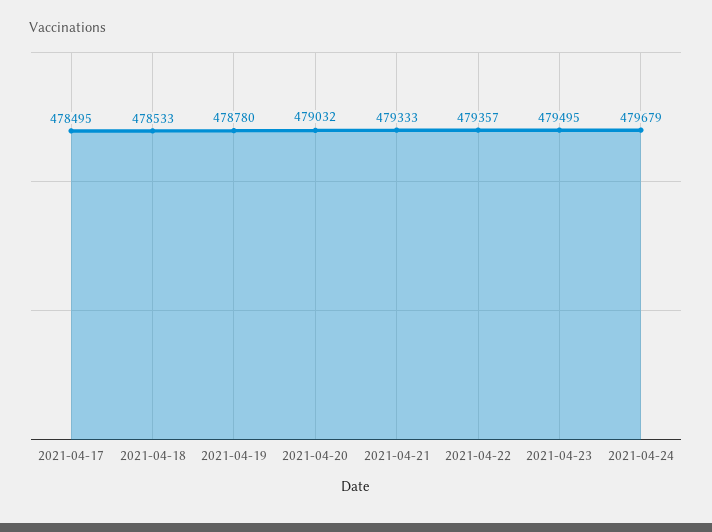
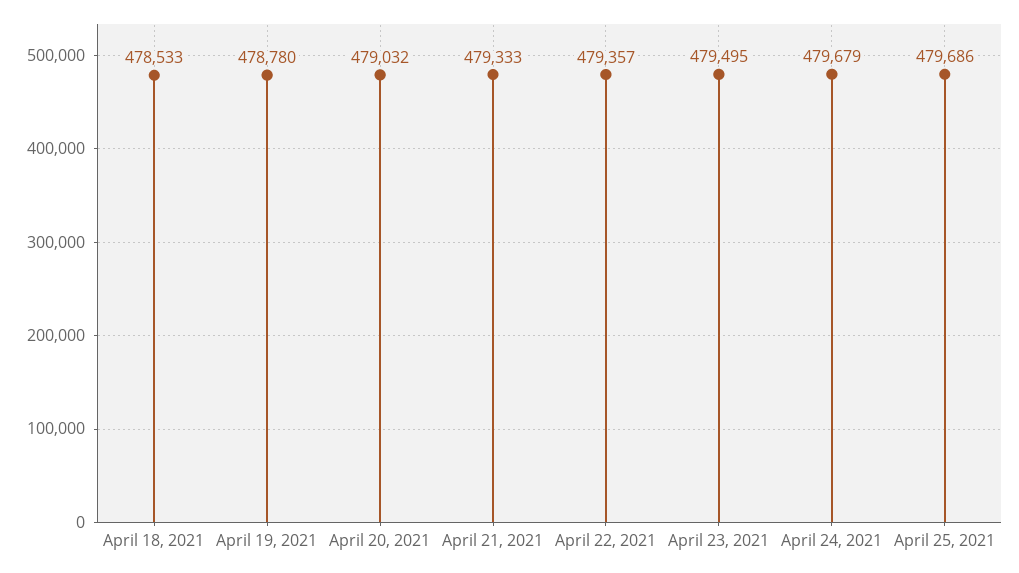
2021-04-17: 478495 -> none
April 25, 2021: none -> 479686

